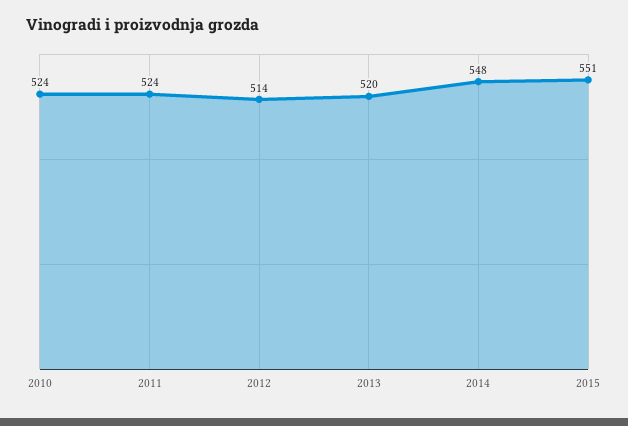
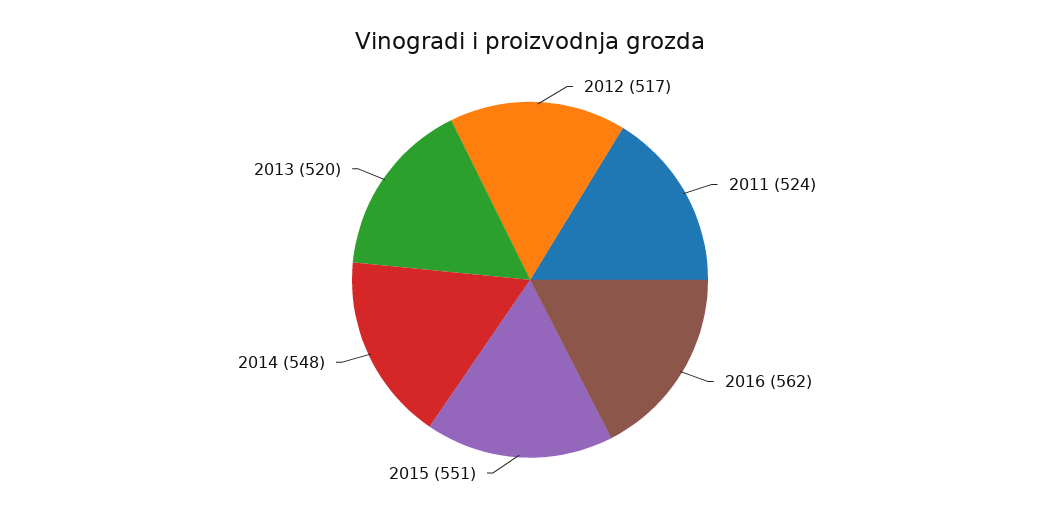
2010: 524 -> none
2012: 514 -> 517
2016: none -> 562

